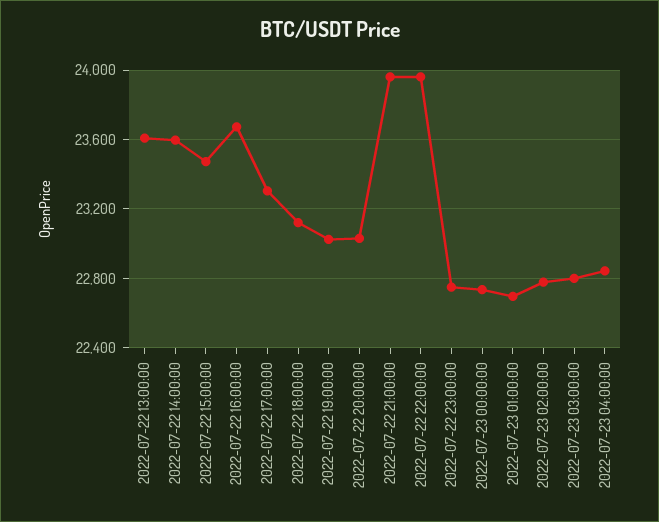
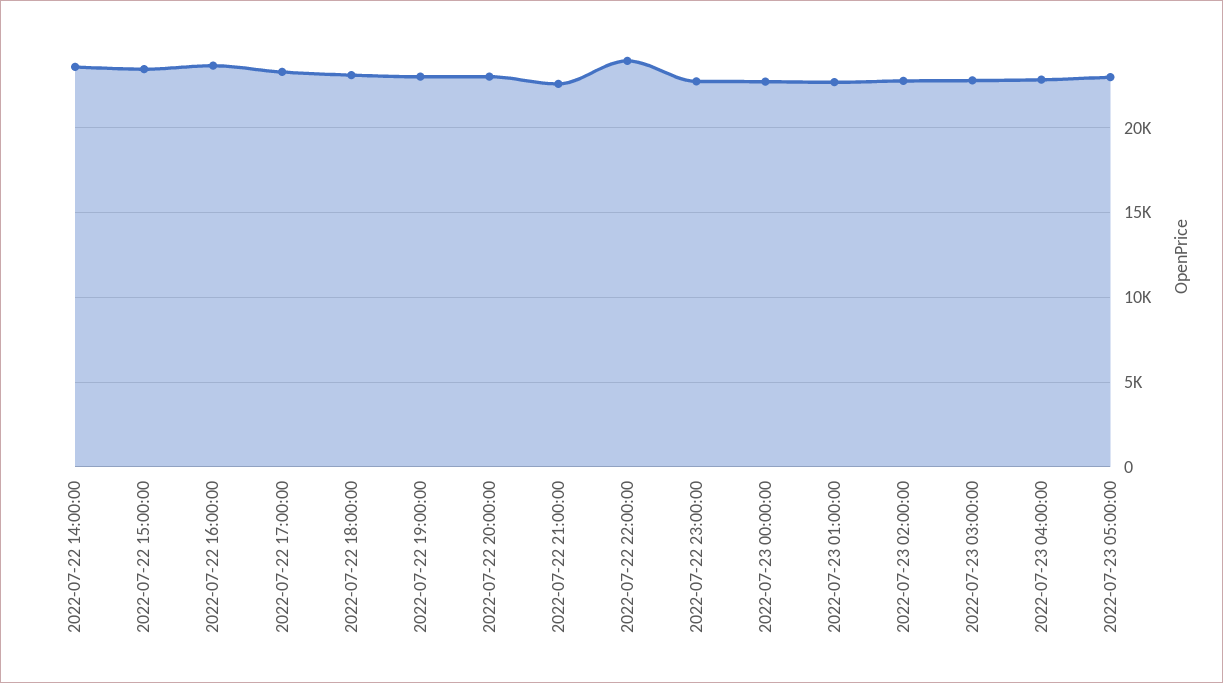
2022-07-22 13:00:00: 23600 -> none
2022-07-22 21:00:00: 23950 -> 22500
2022-07-23 05:00:00: none -> 23000

